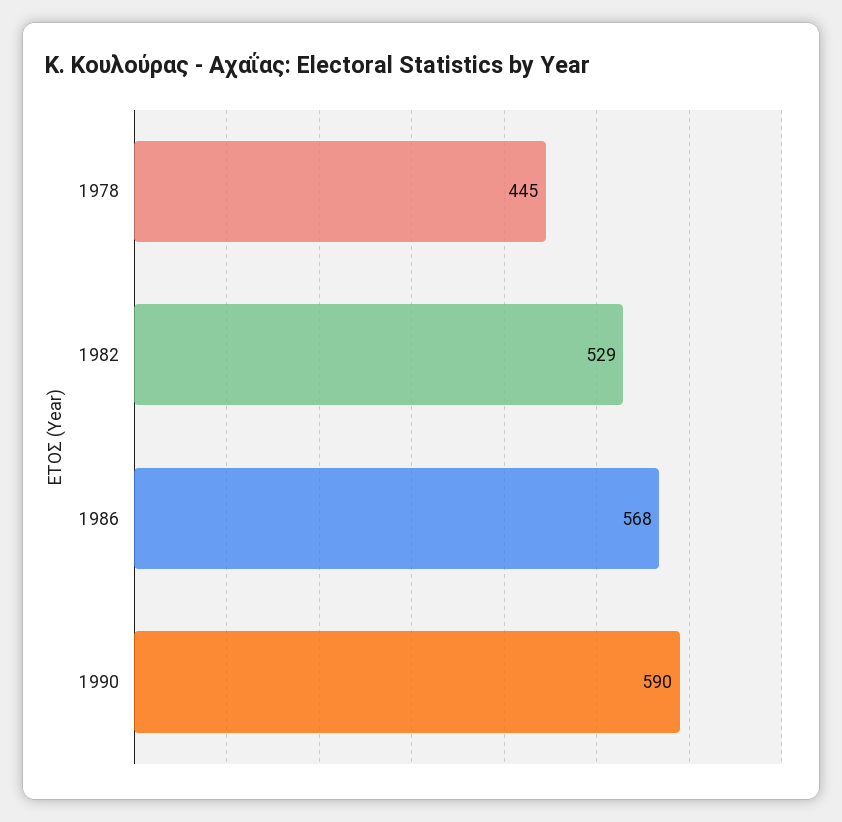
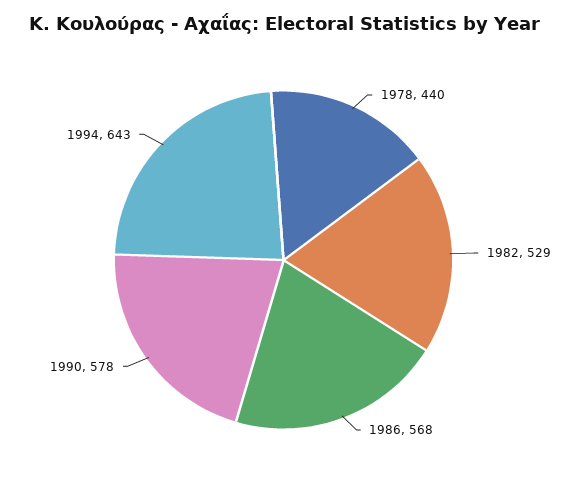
1978: 445 -> 440
1990: 590 -> 578
1994: none -> 643

